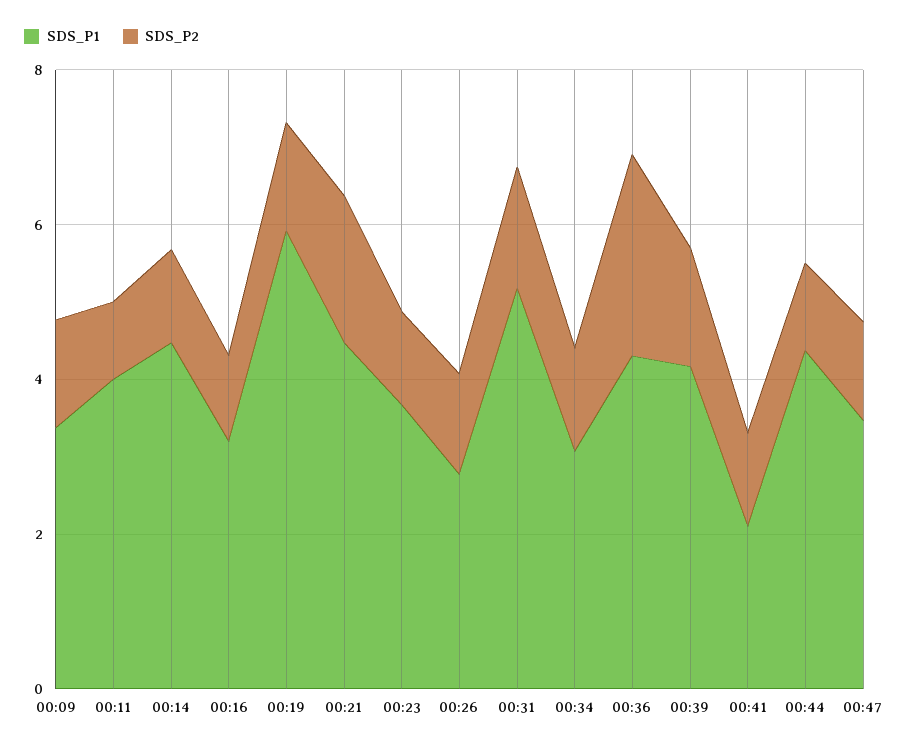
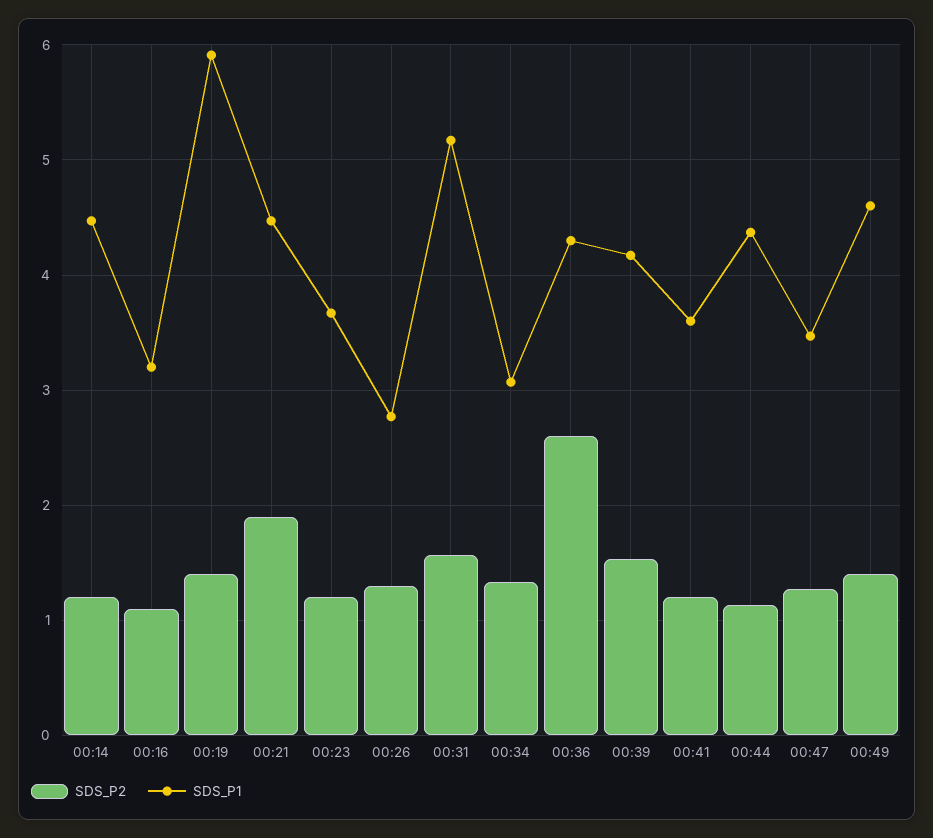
SDS_P1, 00:09: 3.5 -> none
SDS_P2, 00:09: 1.5 -> none
SDS_P1, 00:11: 4 -> none
SDS_P2, 00:11: 1 -> none
SDS_P1, 00:41: 2 -> 3.6
SDS_P2, 00:49: none -> 1.4
SDS_P1, 00:49: none -> 4.6

